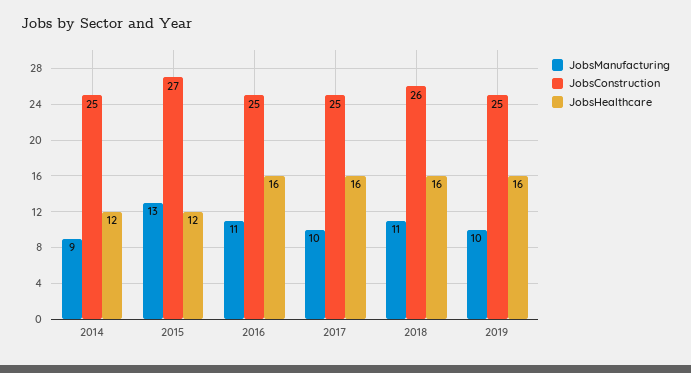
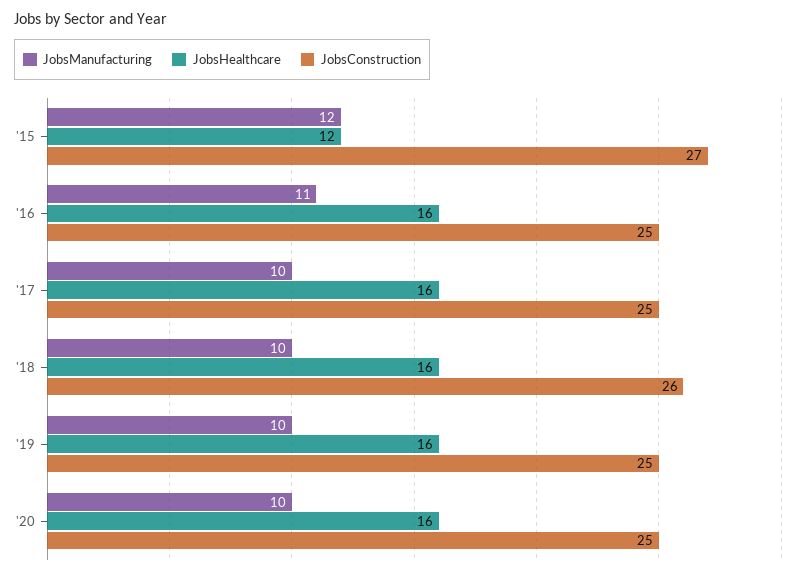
JobsManufacturing, 2014: 9 -> none
JobsConstruction, 2014: 25 -> none
JobsHealthcare, 2014: 12 -> none
JobsManufacturing, 2015: 13 -> 12
JobsManufacturing, 2018: 11 -> 10
JobsManufacturing, '20: none -> 10
JobsHealthcare, '20: none -> 16
JobsConstruction, '20: none -> 25

